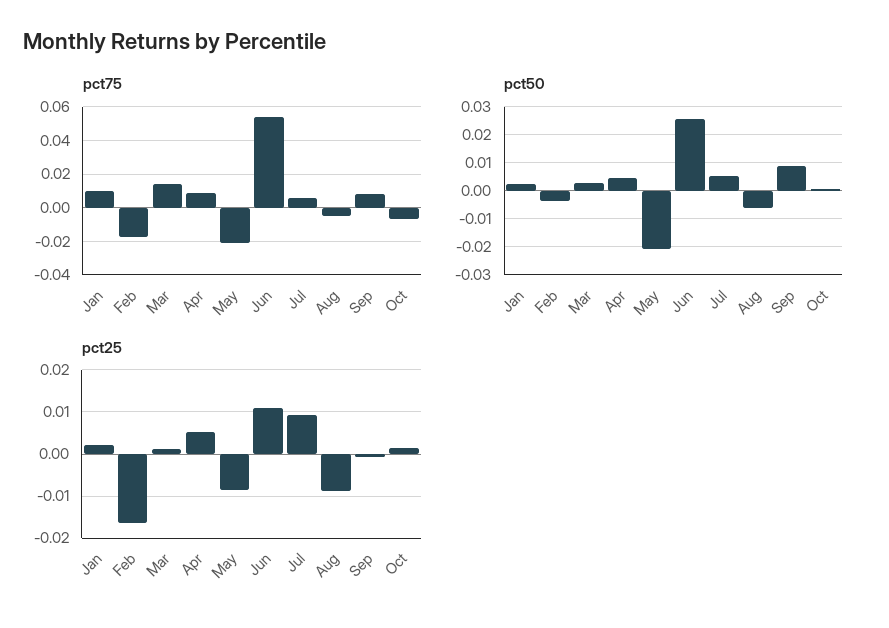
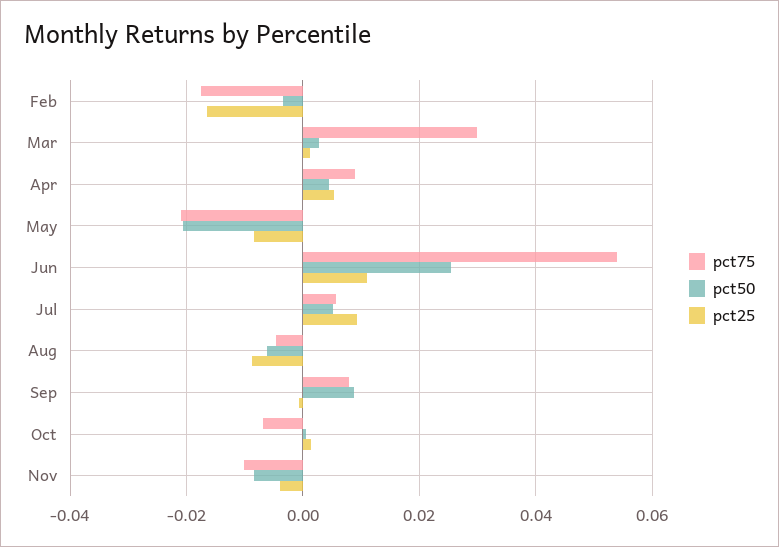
pct75, Jan: 0.01 -> none
pct75, Mar: 0.015 -> 0.03
pct50, Jan: 0.0025 -> none
pct25, Jan: 0.002 -> none
pct75, Nov: none -> -0.01
pct50, Nov: none -> -0.008
pct25, Nov: none -> -0.004

